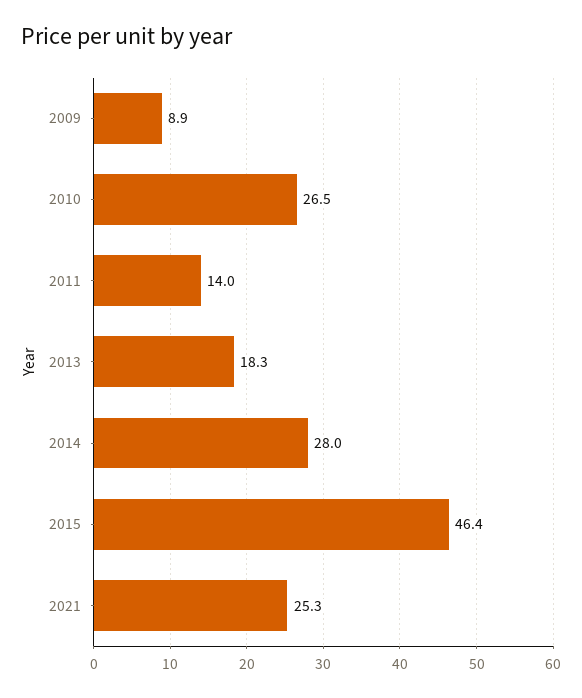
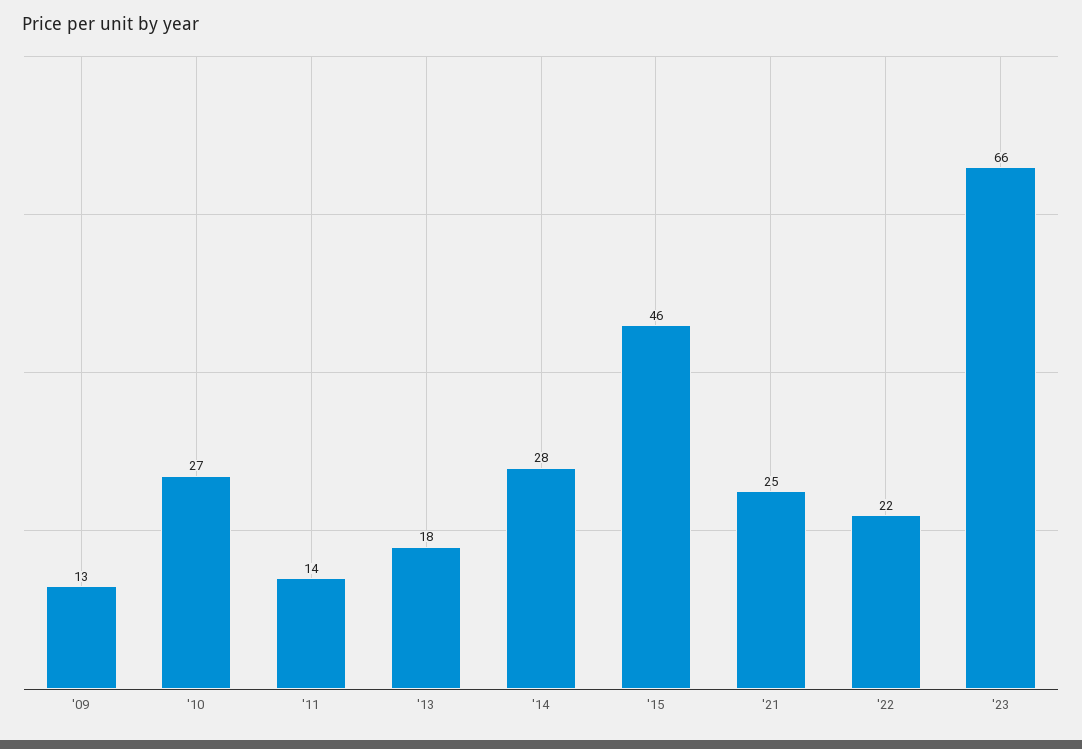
2009: 8.9 -> 13
'22: none -> 22
'23: none -> 66

